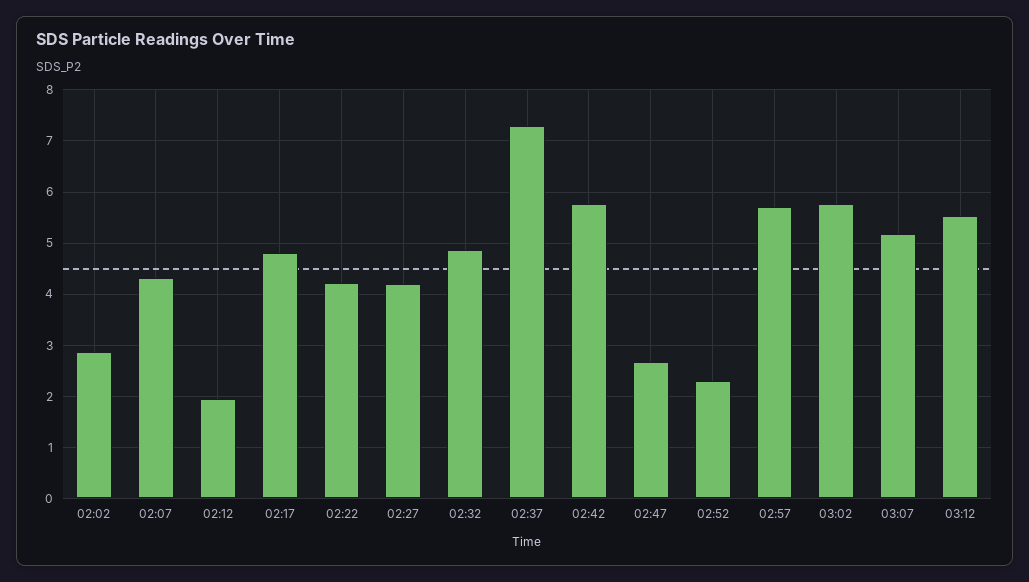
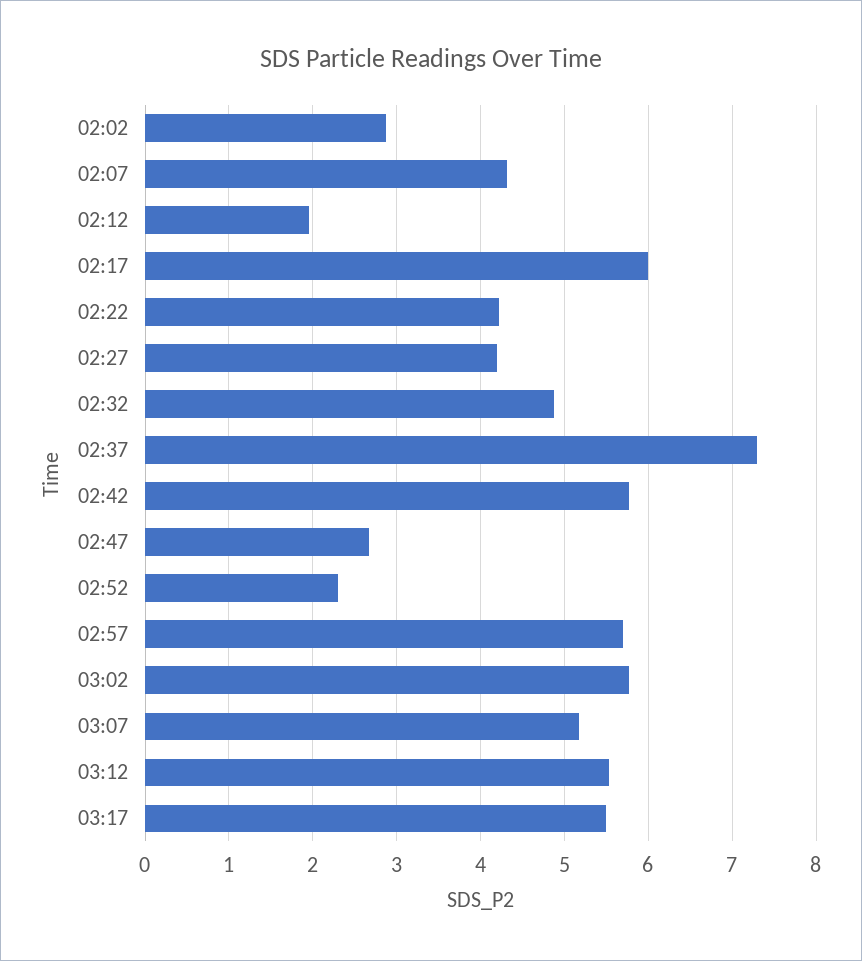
02:17: 4.8 -> 6
03:17: none -> 5.5

